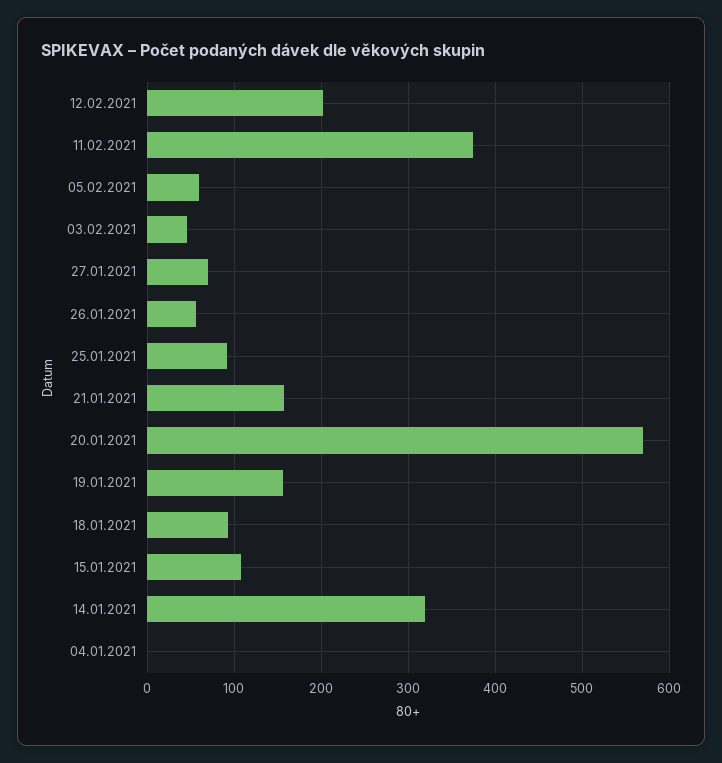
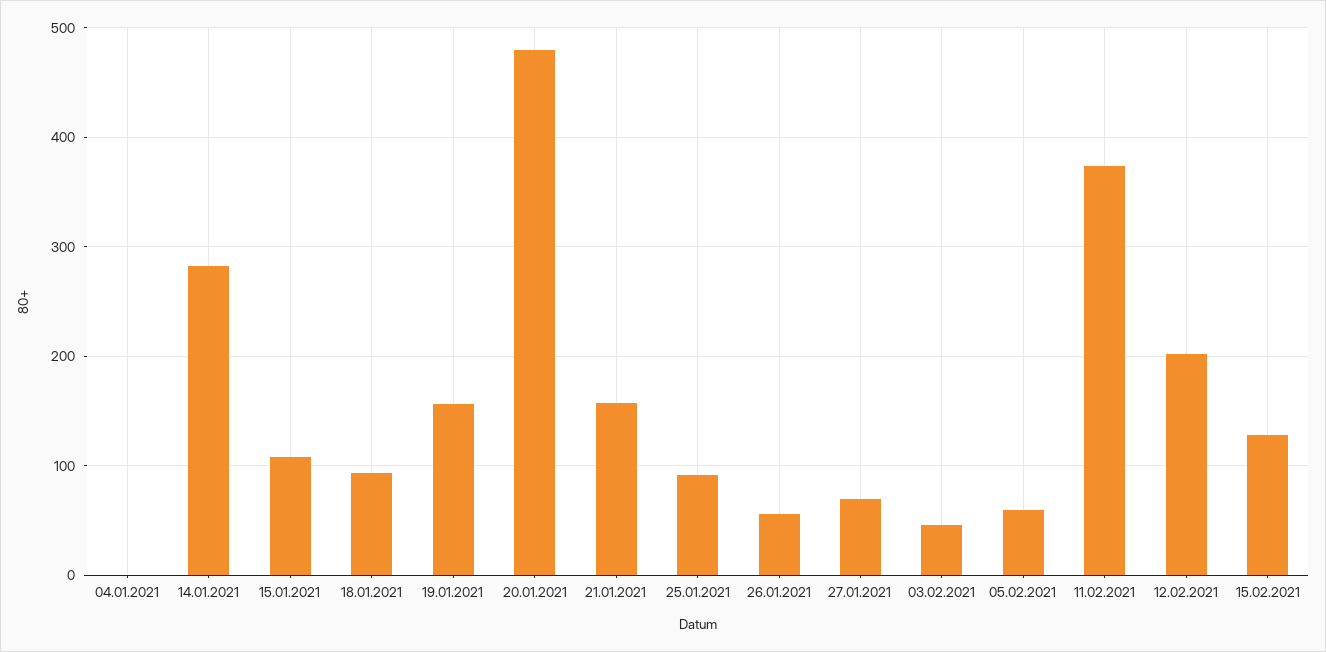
20.01.2021: 570 -> 480
14.01.2021: 320 -> 280
15.02.2021: none -> 130

